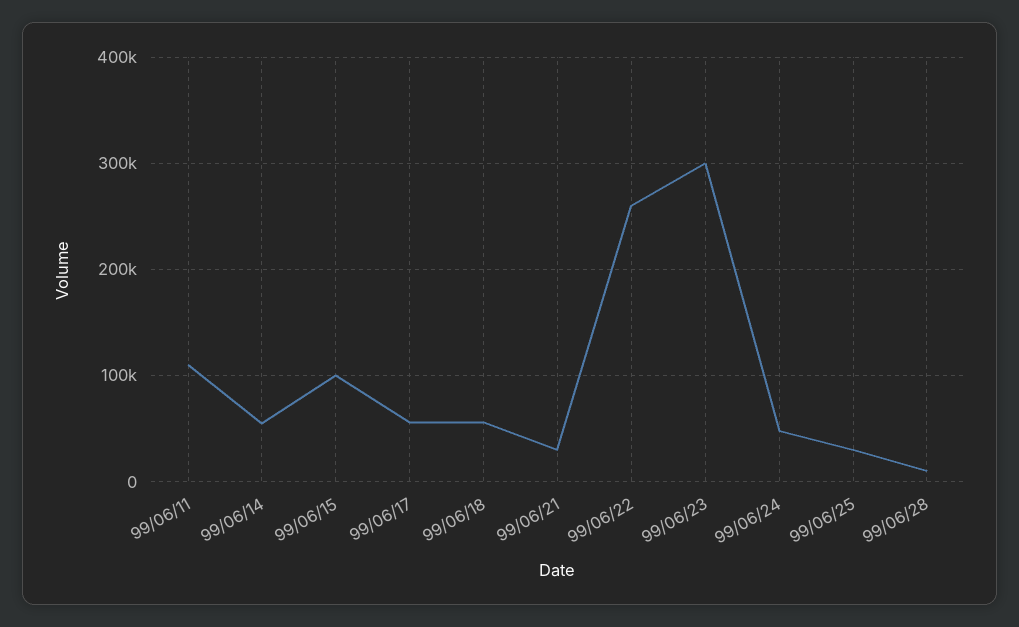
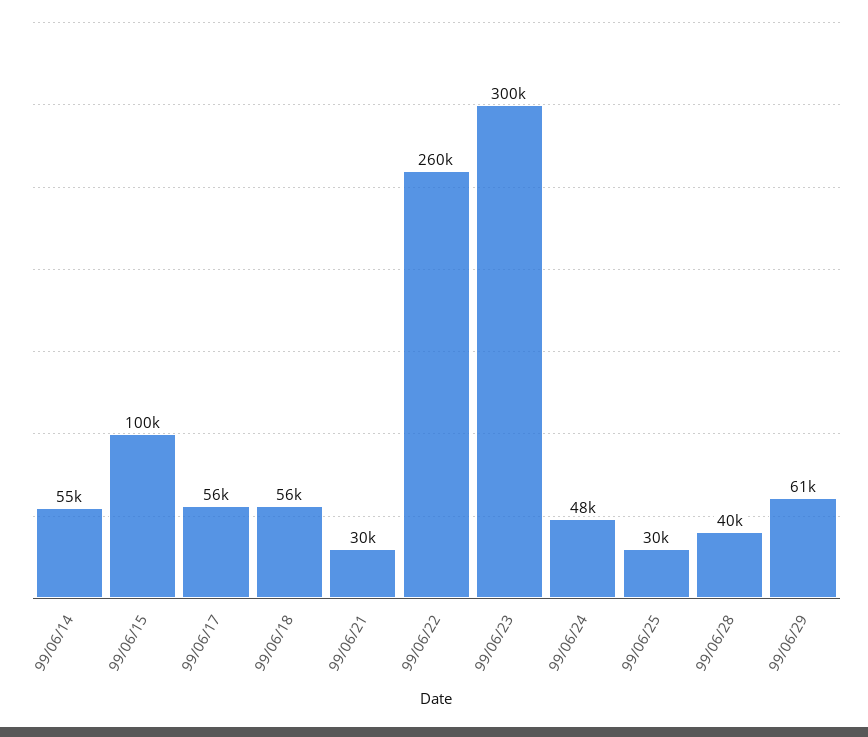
99/06/11: 110000 -> none
99/06/28: 10000 -> 40000
99/06/29: none -> 61000

